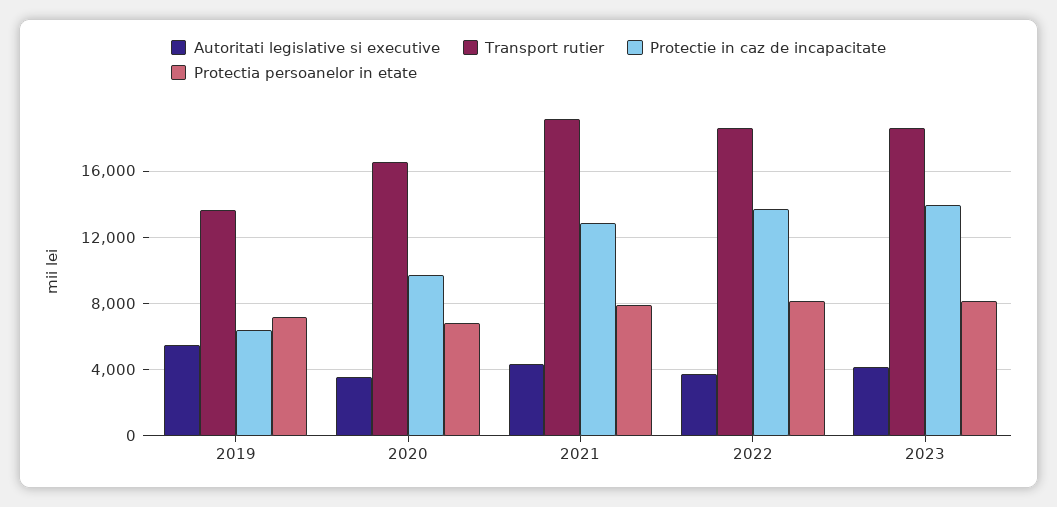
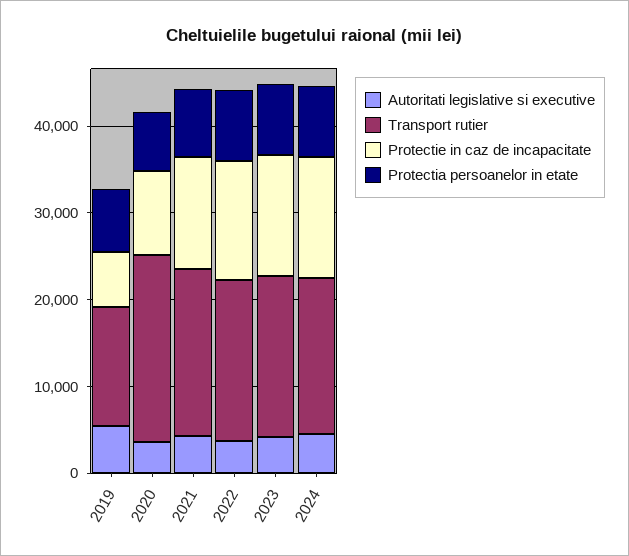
Transport rutier, 2020: 16500 -> 22000
Autoritati legislative si executive, 2024: none -> 4000
Transport rutier, 2024: none -> 18000
Protectie in caz de incapacitate, 2024: none -> 14000
Protectia persoanelor in etate, 2024: none -> 8000

